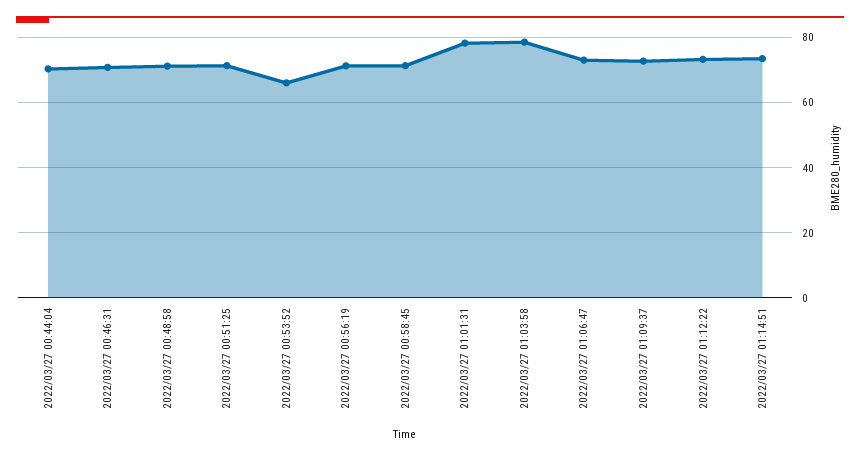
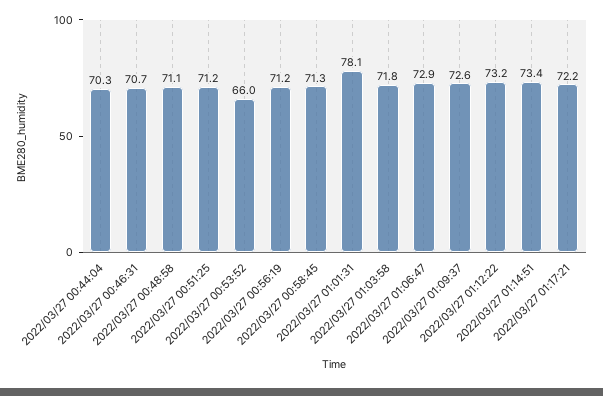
2022/03/27 01:03:58: 78 -> 71.8
2022/03/27 01:17:21: none -> 72.2

